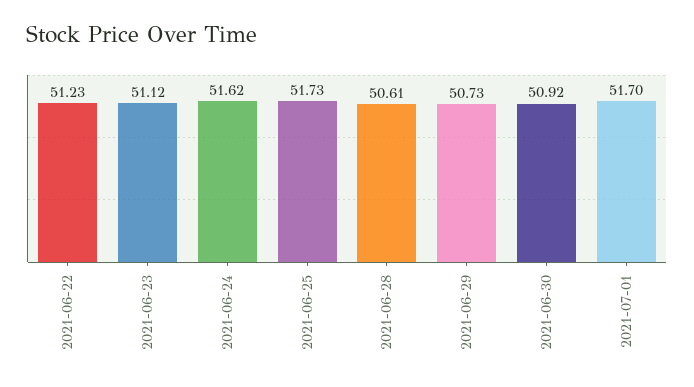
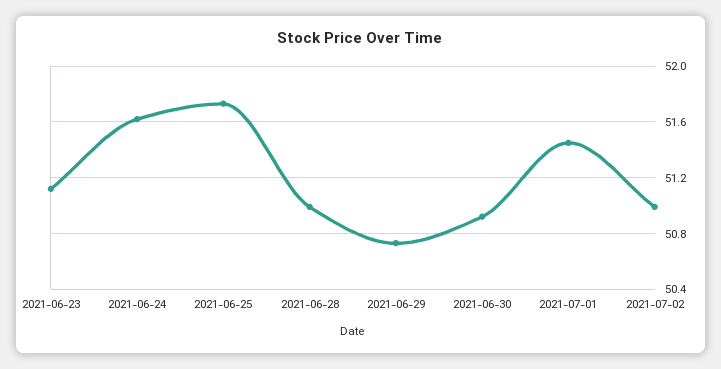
2021-06-22: 51.23 -> none
2021-06-28: 50.61 -> 51
2021-07-01: 51.7 -> 51.45
2021-07-02: none -> 51

